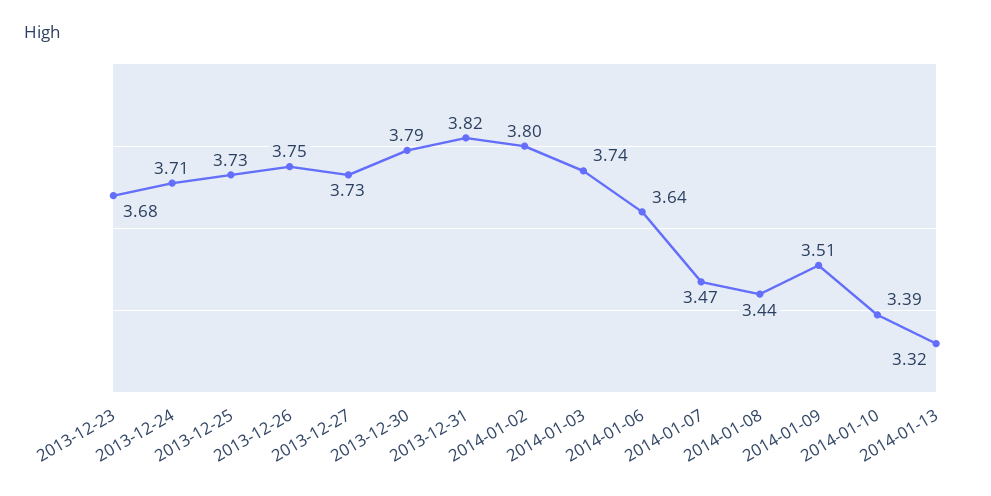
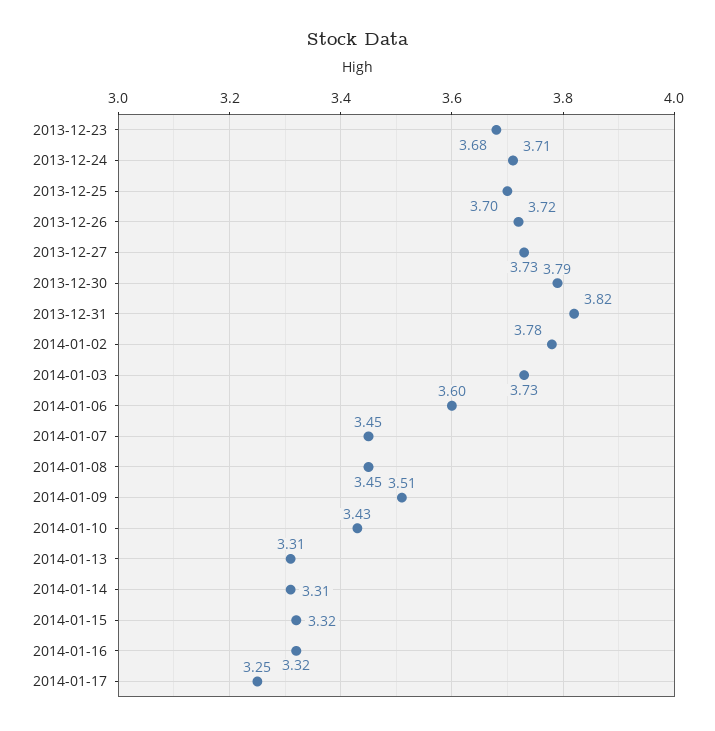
2013-12-25: 3.73 -> 3.7
2013-12-26: 3.75 -> 3.72
2014-01-02: 3.8 -> 3.78
2014-01-03: 3.74 -> 3.73
2014-01-06: 3.64 -> 3.6
2014-01-07: 3.47 -> 3.45
2014-01-08: 3.44 -> 3.45
2014-01-10: 3.39 -> 3.43
2014-01-13: 3.32 -> 3.31
2014-01-14: none -> 3.31
2014-01-15: none -> 3.32
2014-01-16: none -> 3.32
2014-01-17: none -> 3.25

